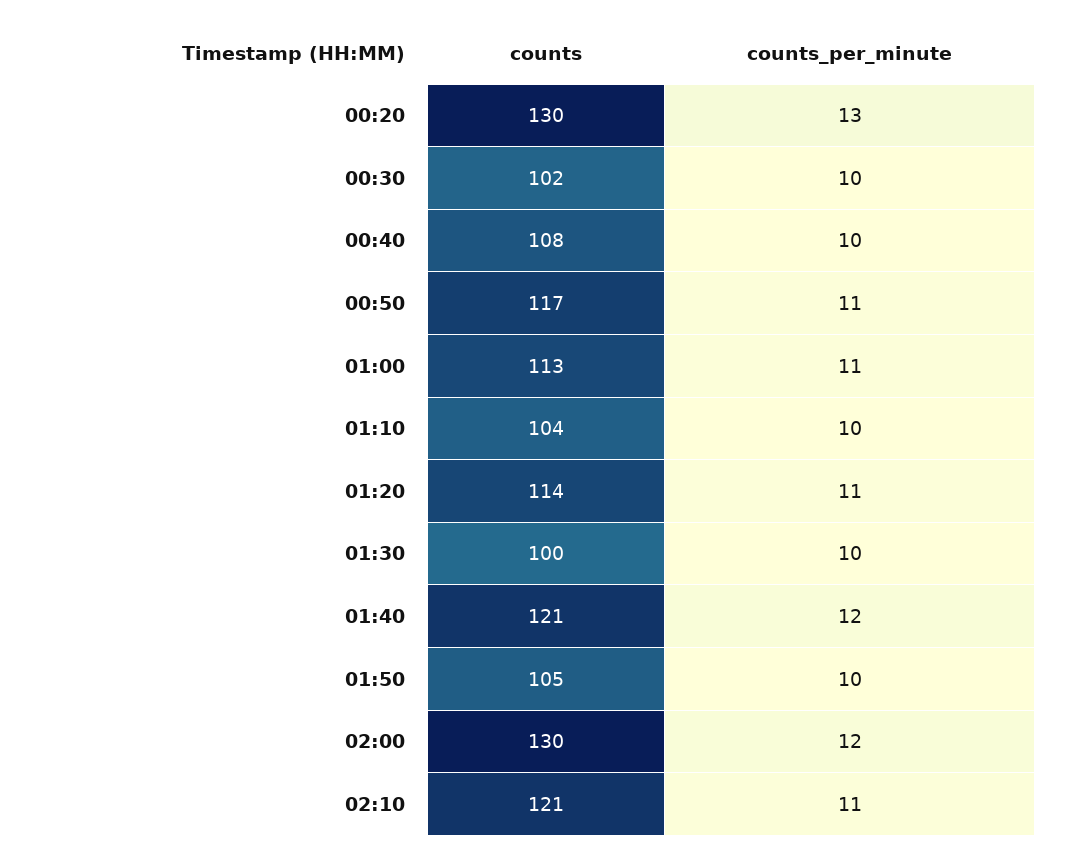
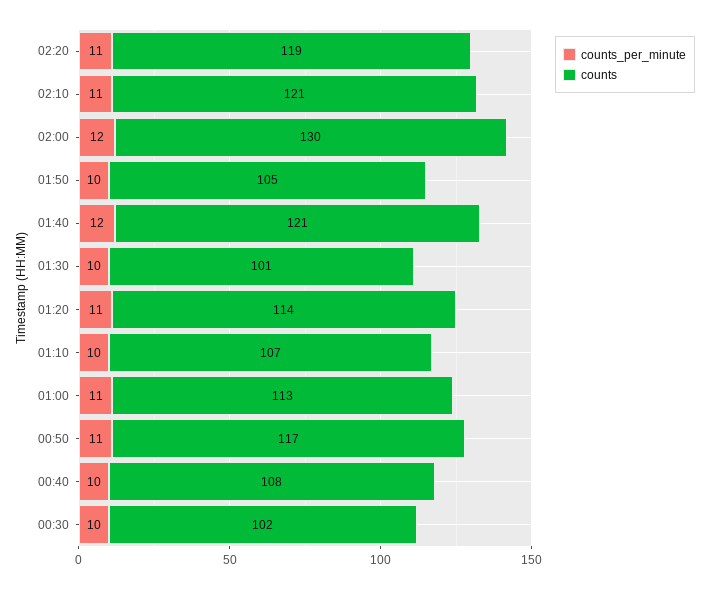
counts, 00:20: 130 -> none
counts_per_minute, 00:20: 13 -> none
counts, 01:10: 104 -> 107
counts, 01:30: 100 -> 101
counts_per_minute, 02:20: none -> 11
counts, 02:20: none -> 119

